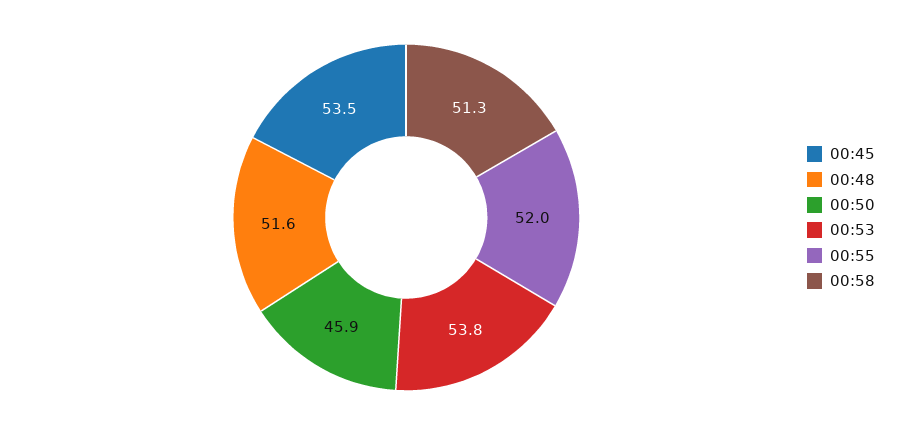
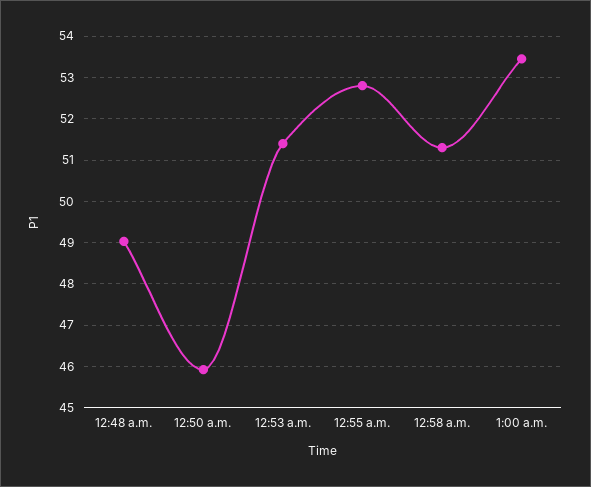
00:45: 53.5 -> none
00:48: 51.6 -> 49
00:53: 53.8 -> 51.4
00:55: 52 -> 52.8
1:00 a.m.: none -> 53.4

